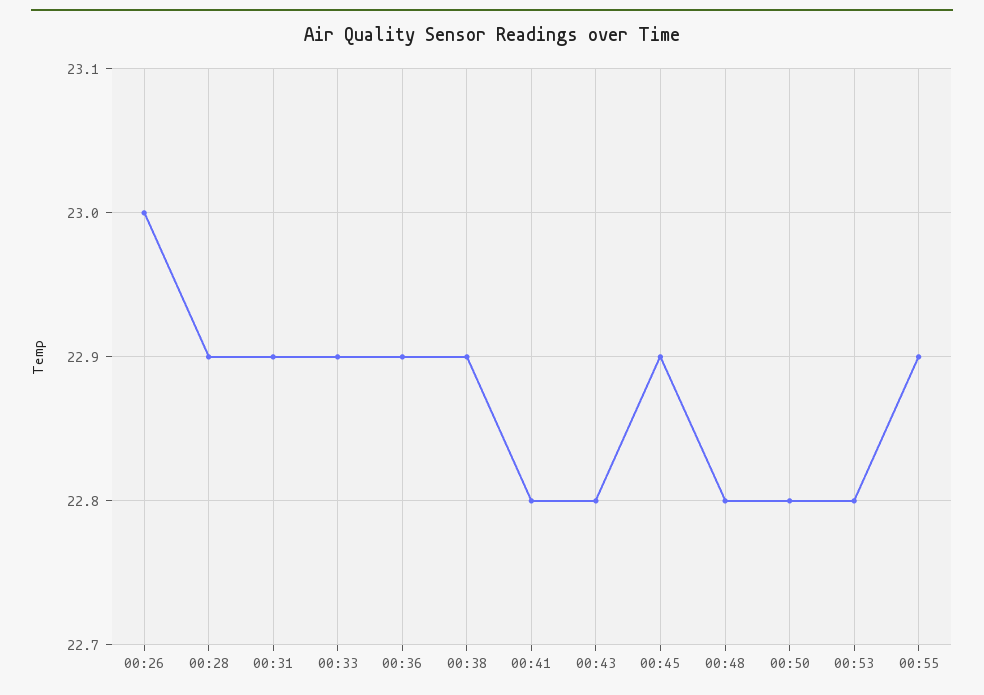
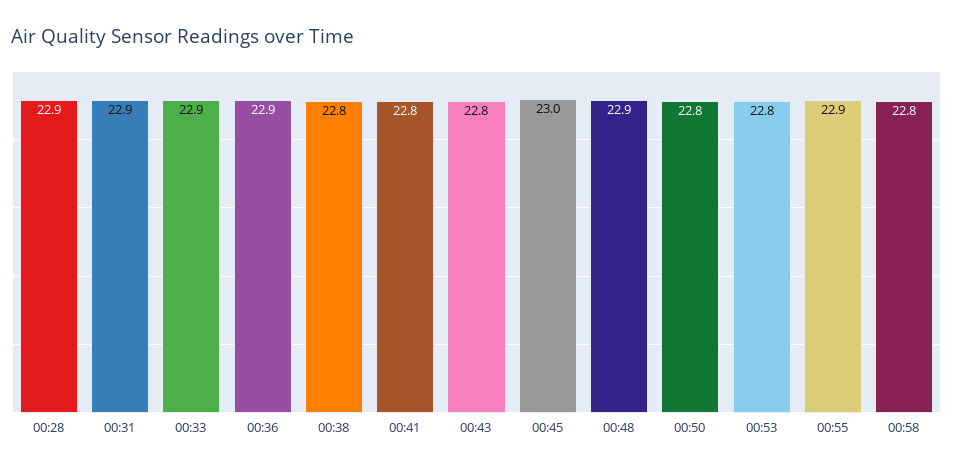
00:26: 23 -> none
00:38: 22.9 -> 22.8
00:45: 22.9 -> 23
00:48: 22.8 -> 22.9
00:58: none -> 22.8

